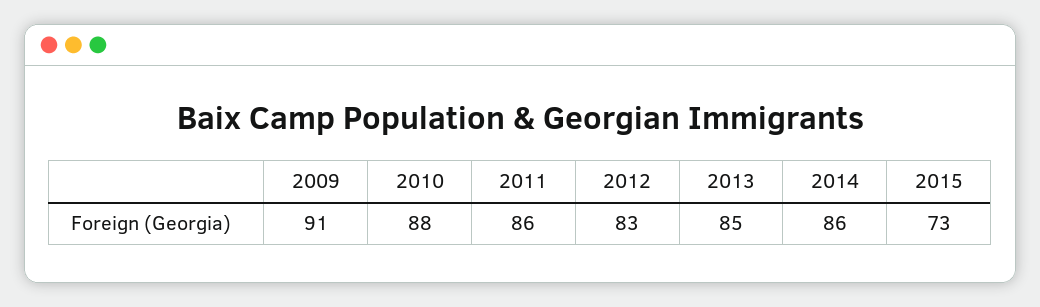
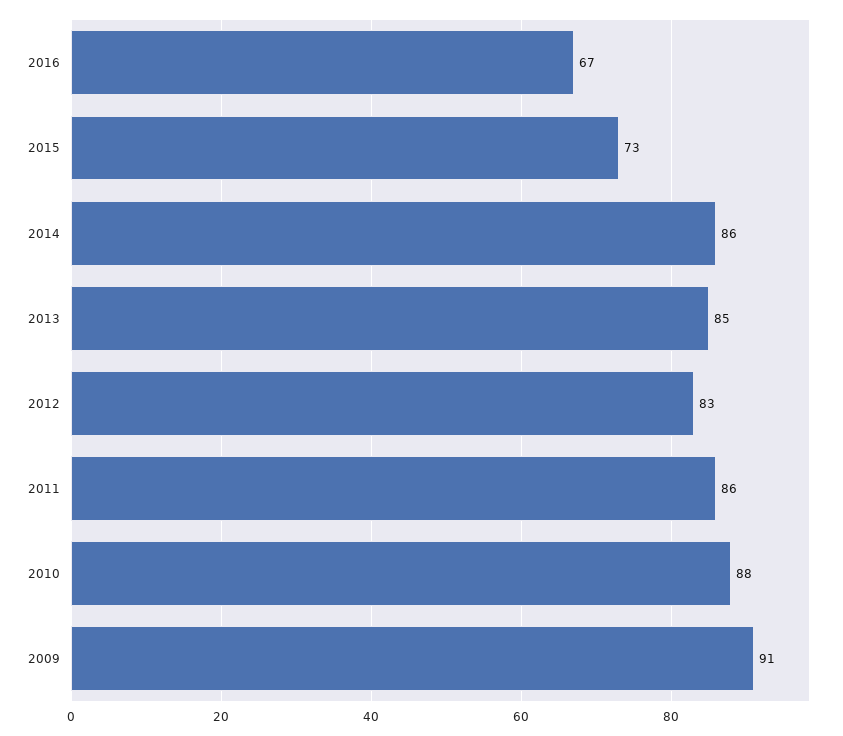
2016: none -> 67

